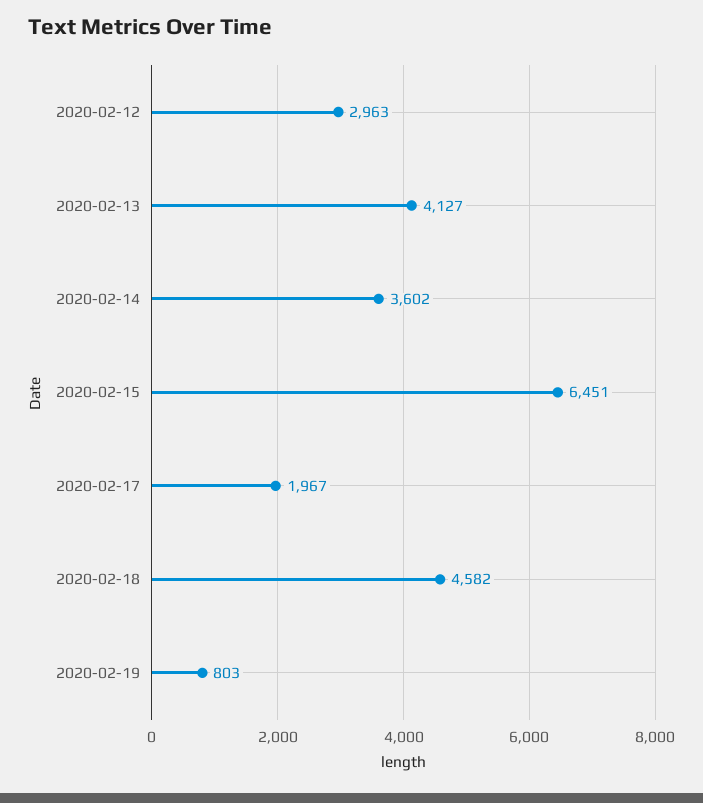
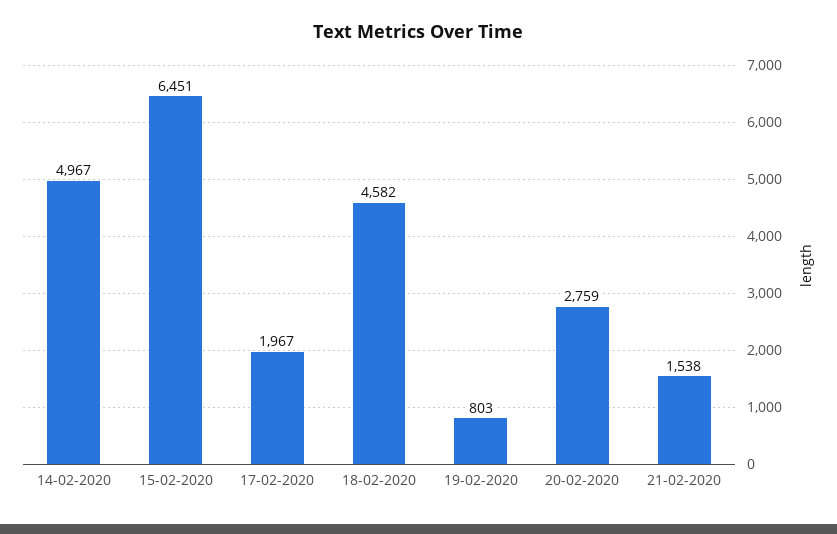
2020-02-12: 2963 -> none
2020-02-13: 4127 -> none
2020-02-14: 3602 -> 4967
20-02-2020: none -> 2759
21-02-2020: none -> 1538

